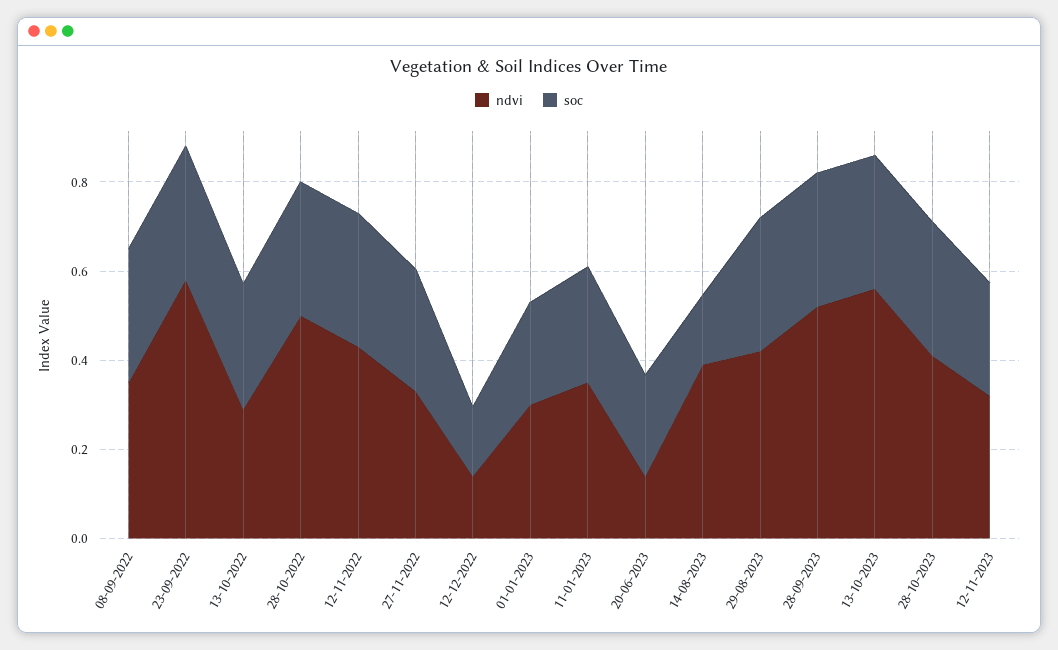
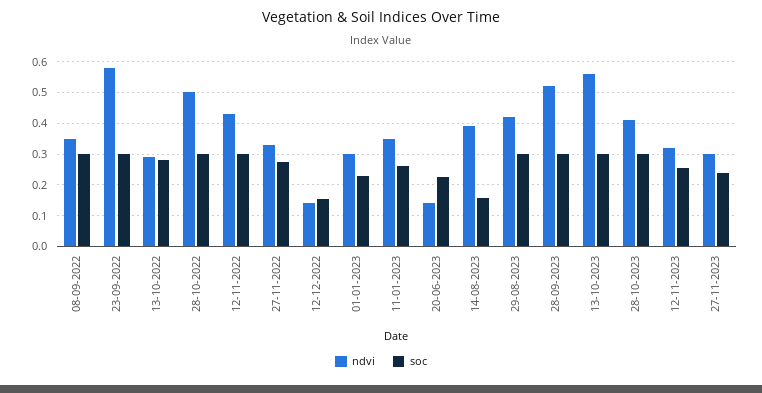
ndvi, 27-11-2023: none -> 0.3
soc, 27-11-2023: none -> 0.24

